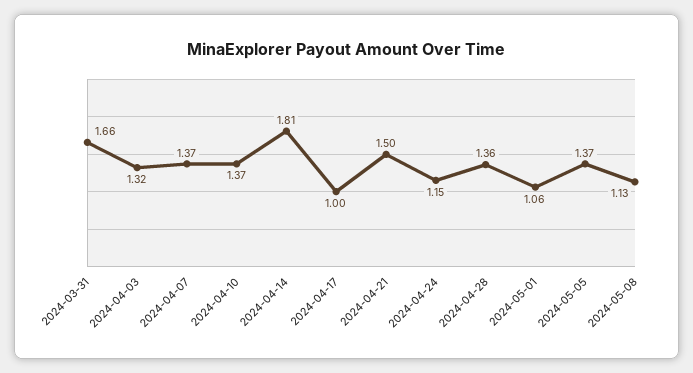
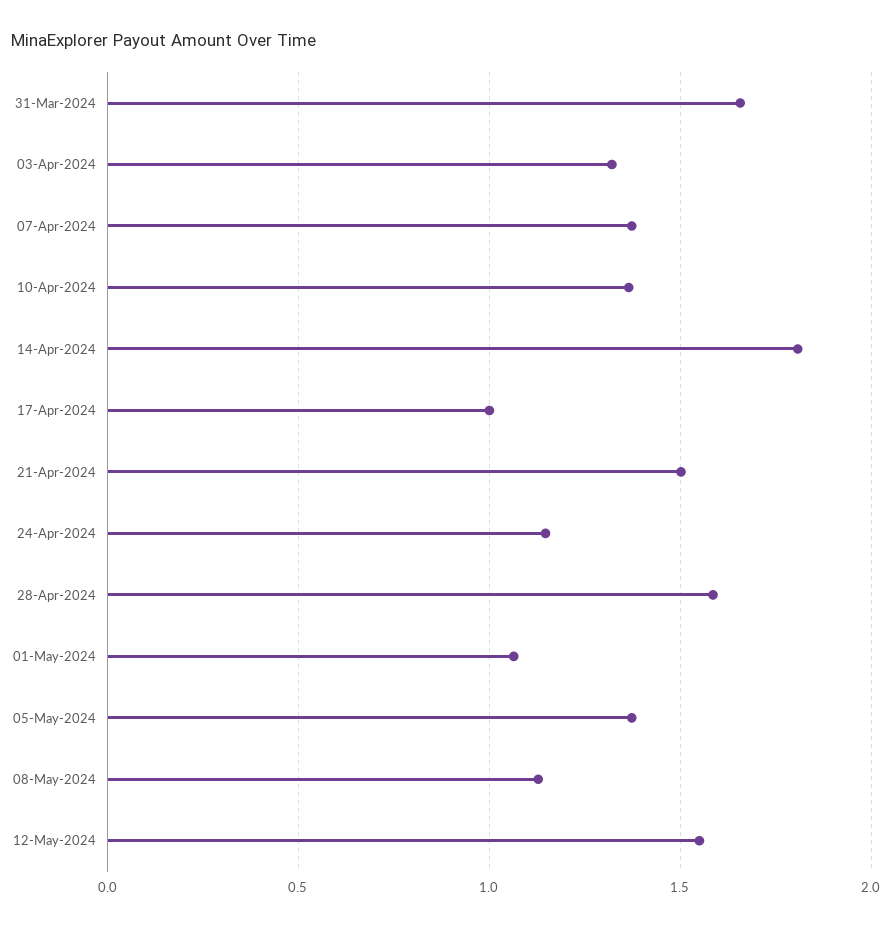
2024-04-28: 1.36 -> 1.6
12-May-2024: none -> 1.55

